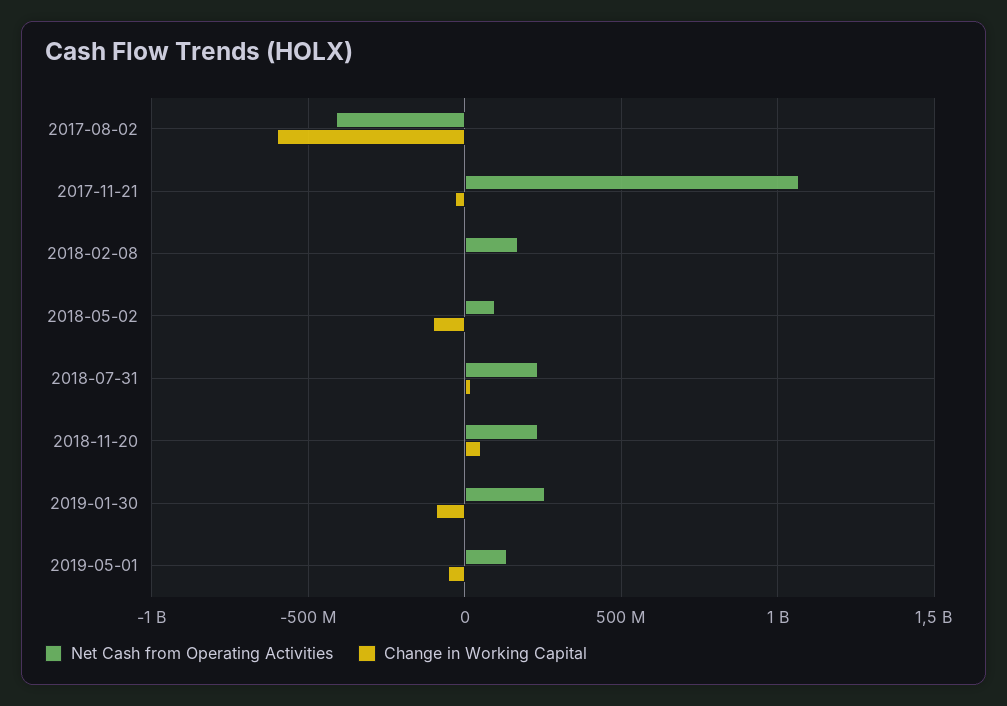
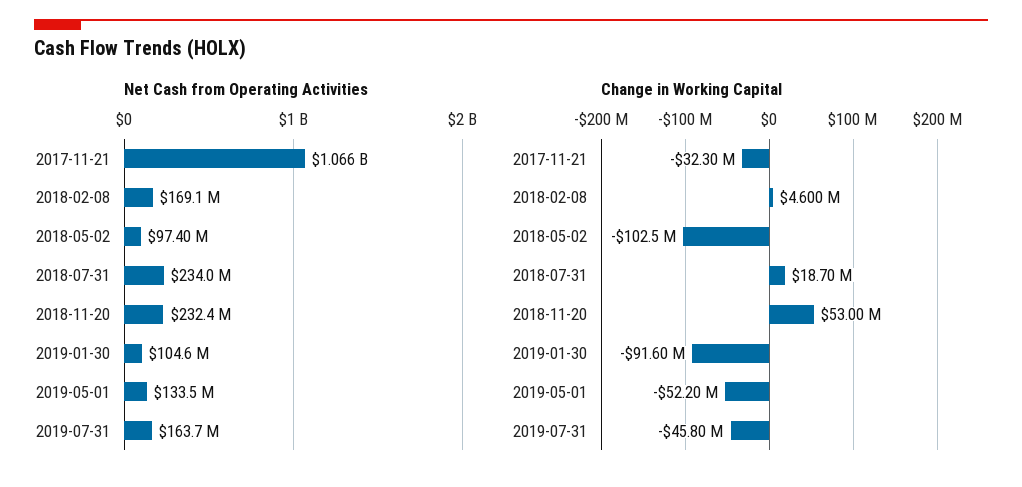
Net Cash from Operating Activities, 2017-08-02: -400000000 -> none
Change in Working Capital, 2017-08-02: -600000000 -> none
Net Cash from Operating Activities, 2019-01-30: 250000000 -> 104600000
Net Cash from Operating Activities, 2019-07-31: none -> 163700000
Change in Working Capital, 2019-07-31: none -> -45800000

